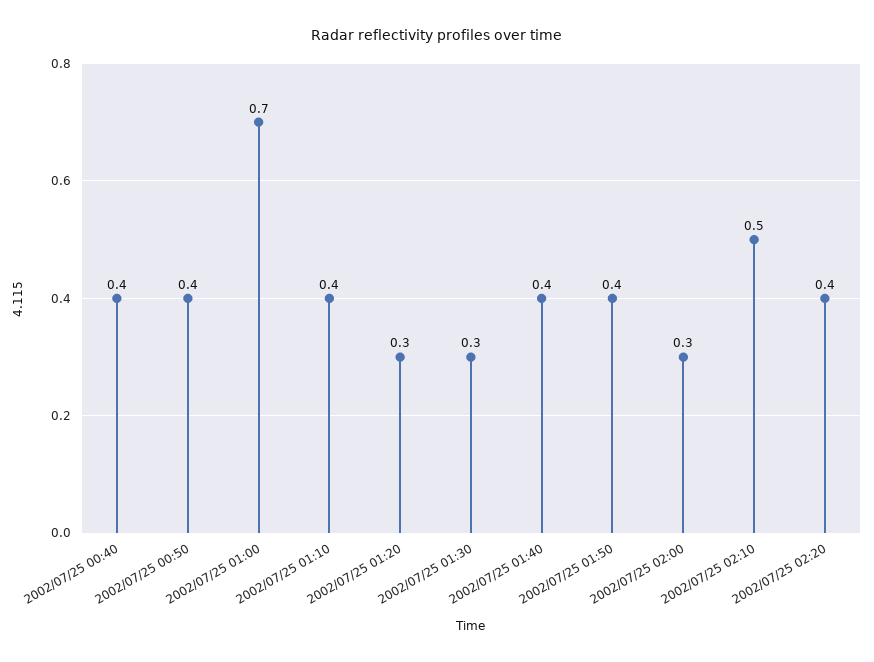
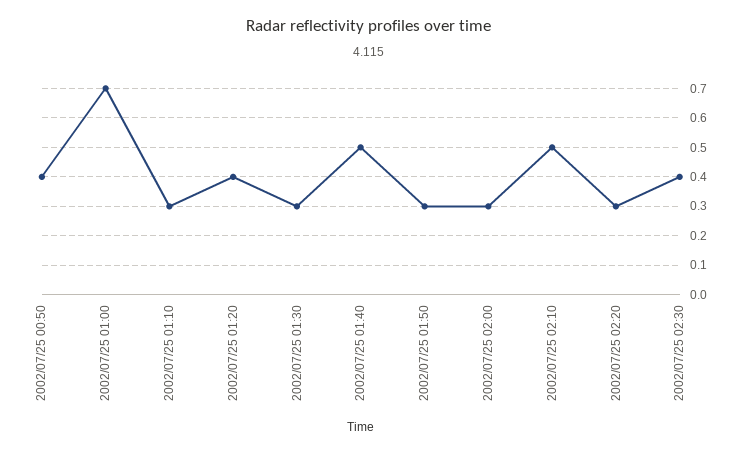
2002/07/25 00:40: 0.4 -> none
2002/07/25 01:10: 0.4 -> 0.3
2002/07/25 01:20: 0.3 -> 0.4
2002/07/25 01:40: 0.4 -> 0.5
2002/07/25 01:50: 0.4 -> 0.3
2002/07/25 02:20: 0.4 -> 0.3
2002/07/25 02:30: none -> 0.4

